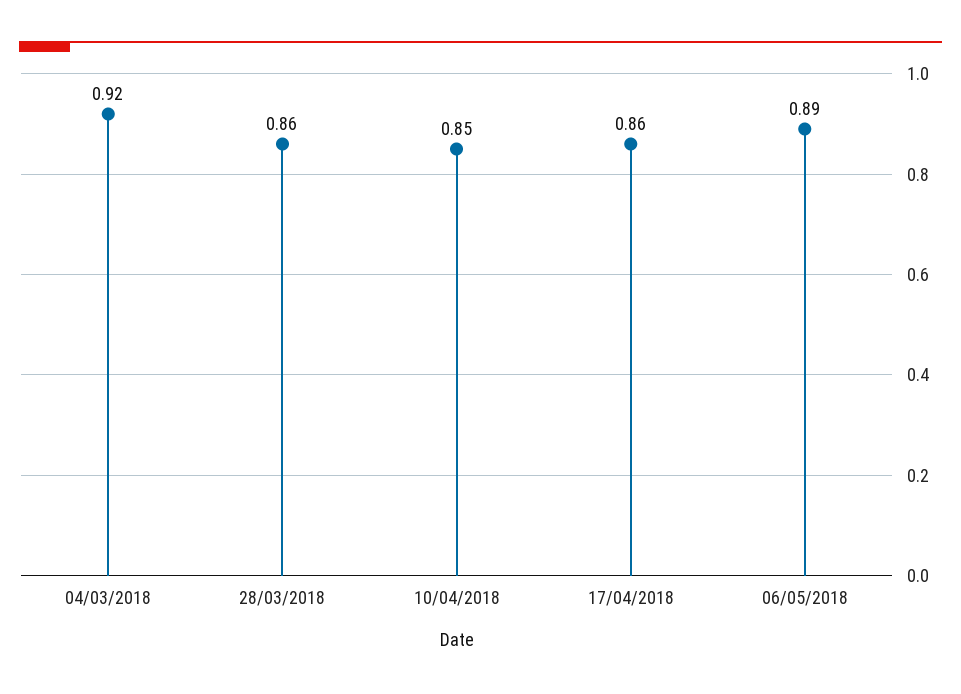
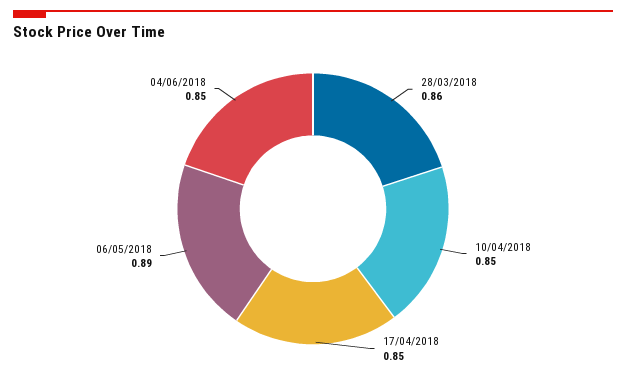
04/03/2018: 0.92 -> none
17/04/2018: 0.86 -> 0.85
04/06/2018: none -> 0.85

